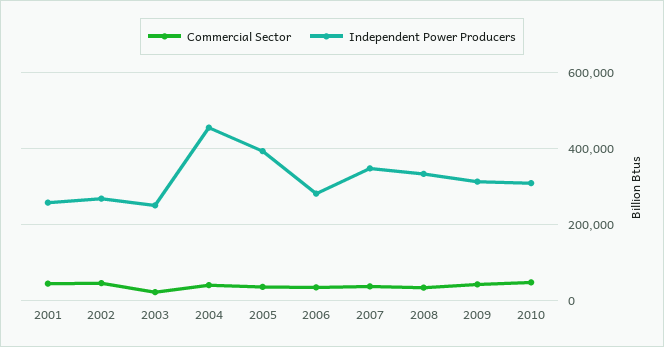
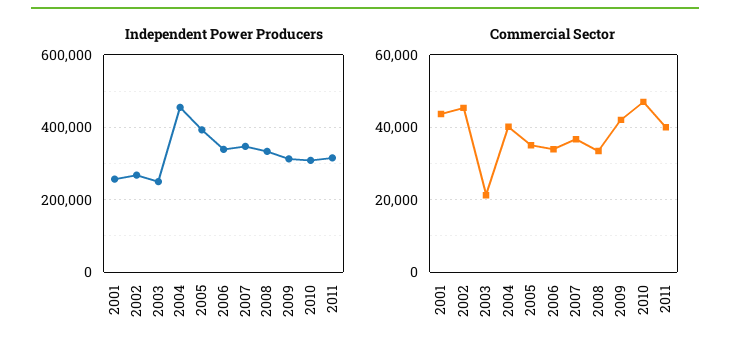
Independent Power Producers, 2006: 280000 -> 340000
Independent Power Producers, 2011: none -> 320000
Commercial Sector, 2011: none -> 40000

